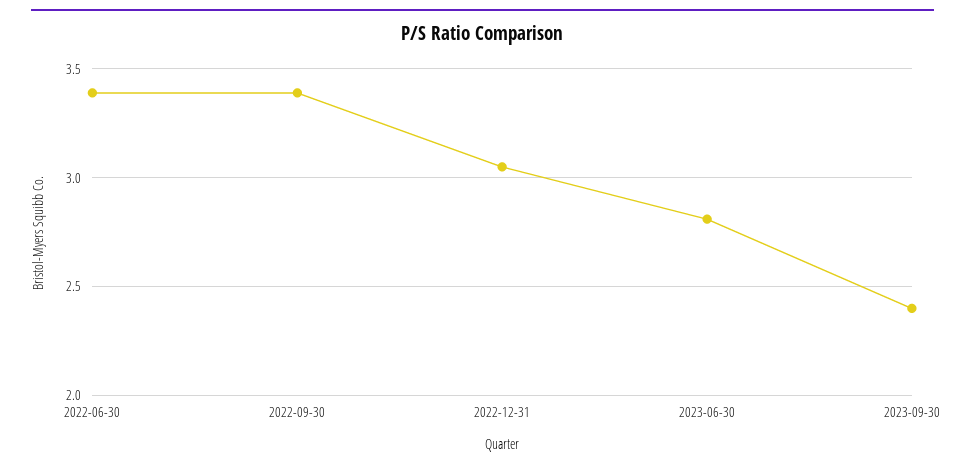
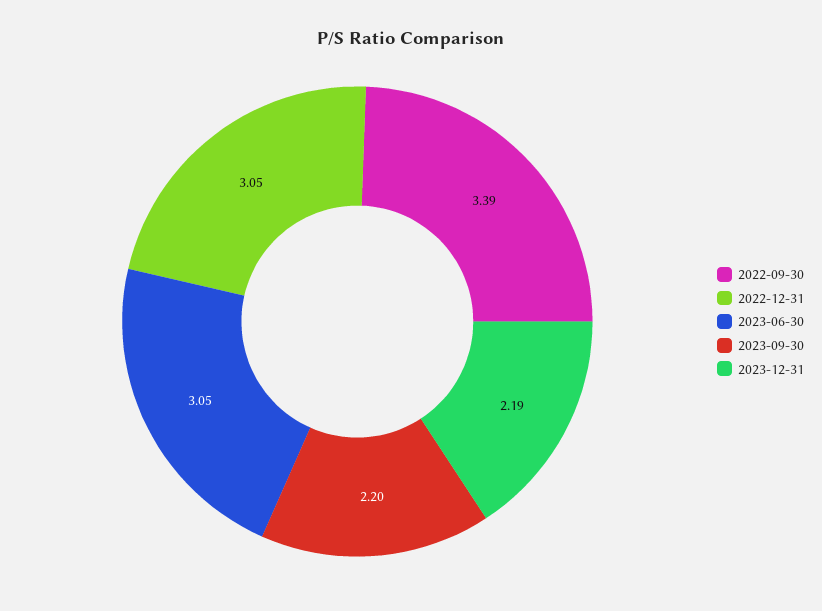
2022-06-30: 3.4 -> none
2023-06-30: 2.8 -> 3.05
2023-09-30: 2.4 -> 2.2
2023-12-31: none -> 2.19

